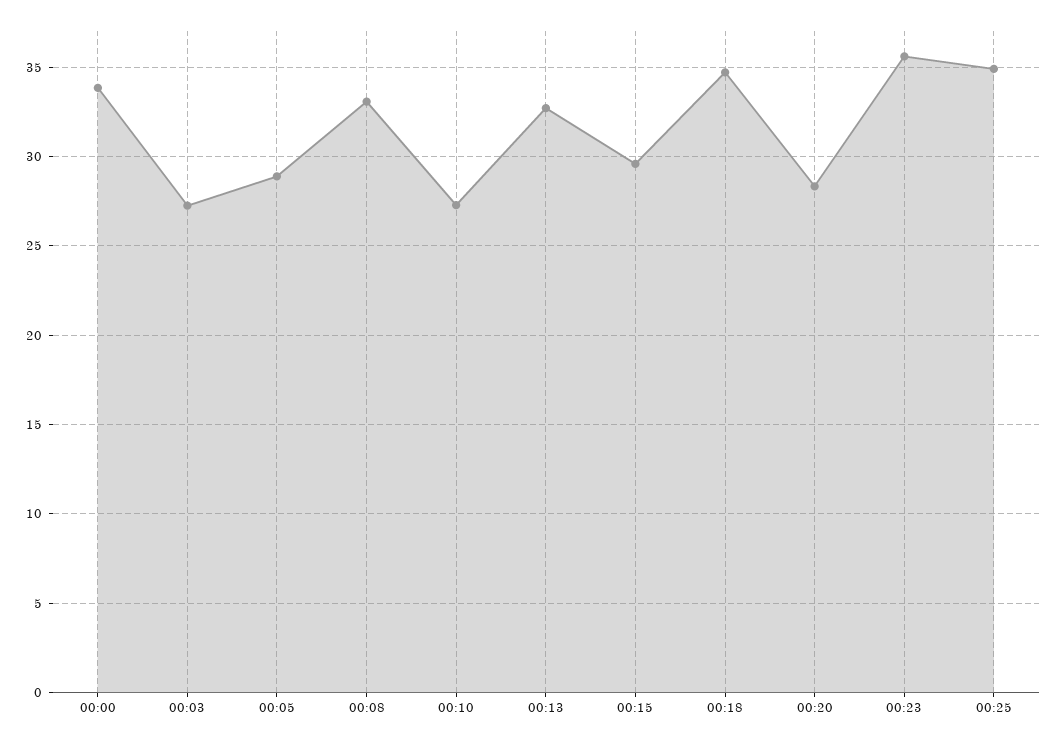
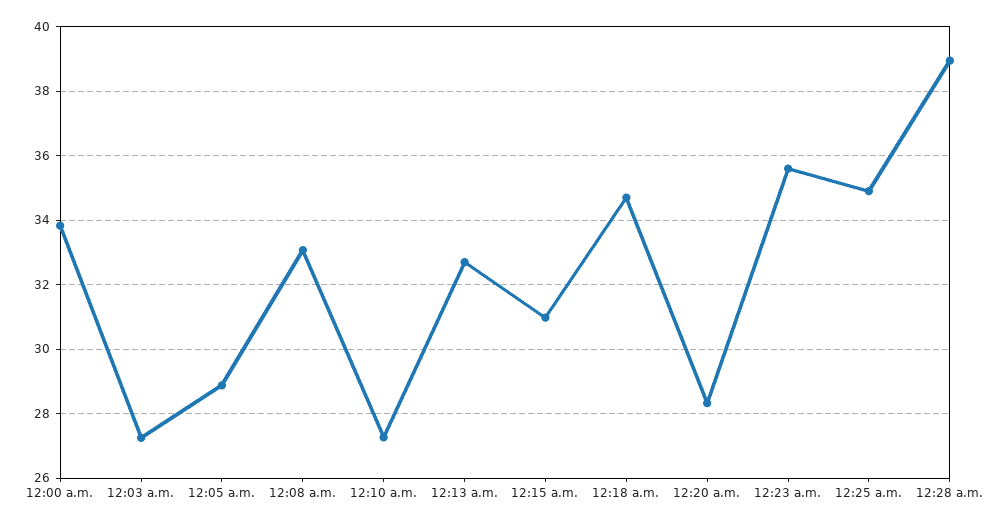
00:15: 29.5 -> 31
12:28 a.m.: none -> 39

